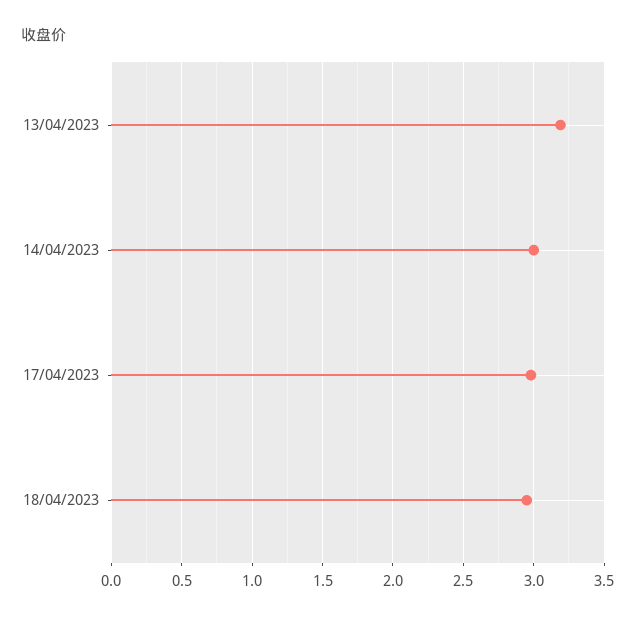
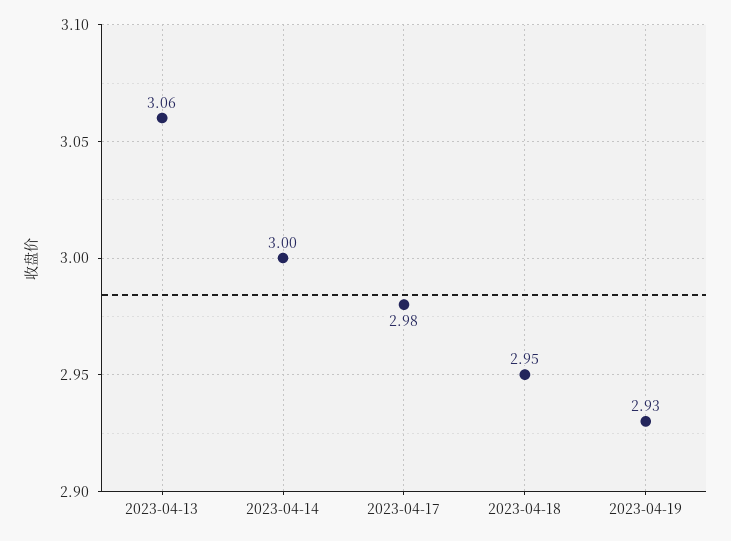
13/04/2023: 3.2 -> 3.06
2023-04-19: none -> 2.93

